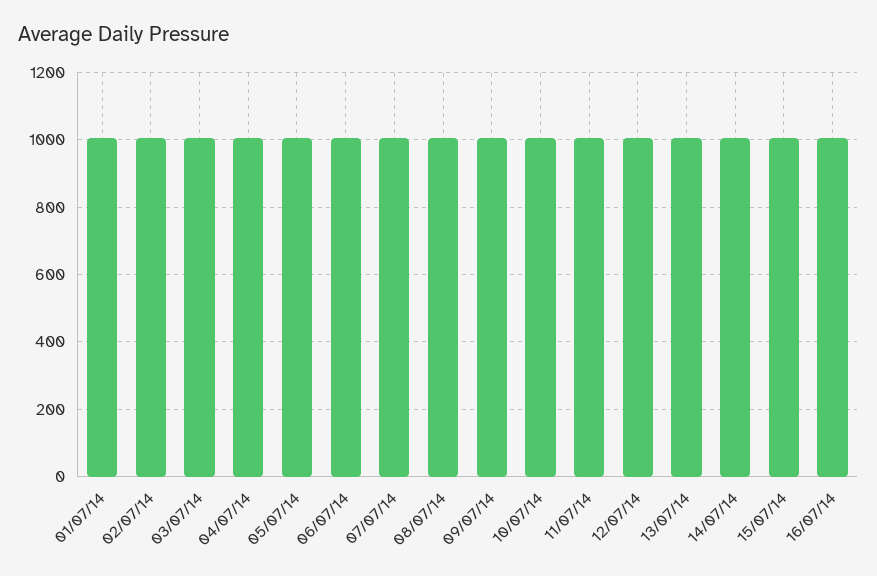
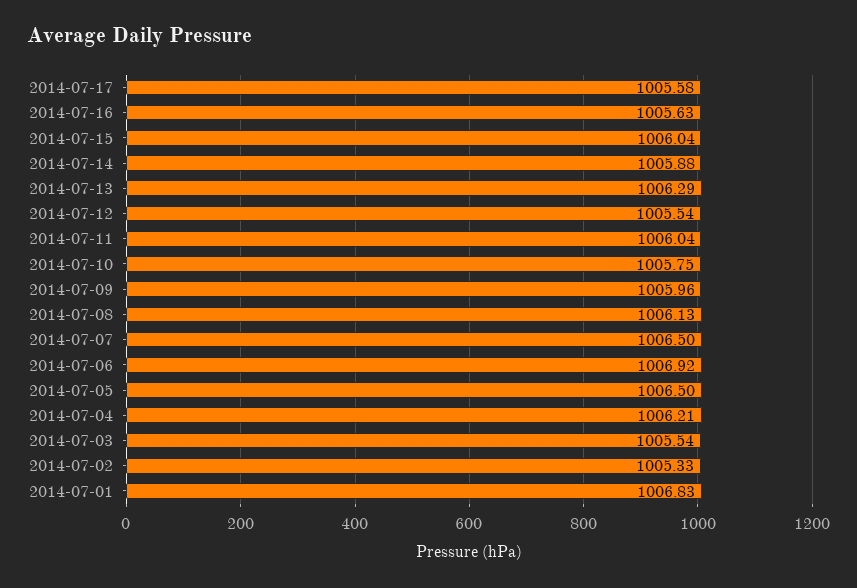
2014-07-17: none -> 1005.58

